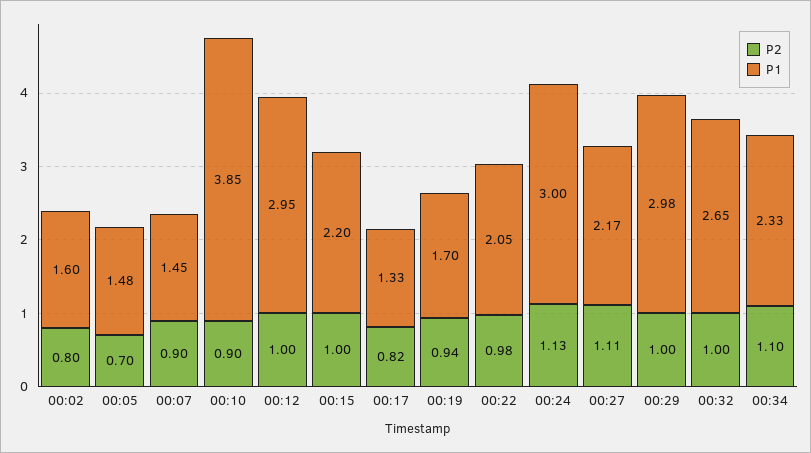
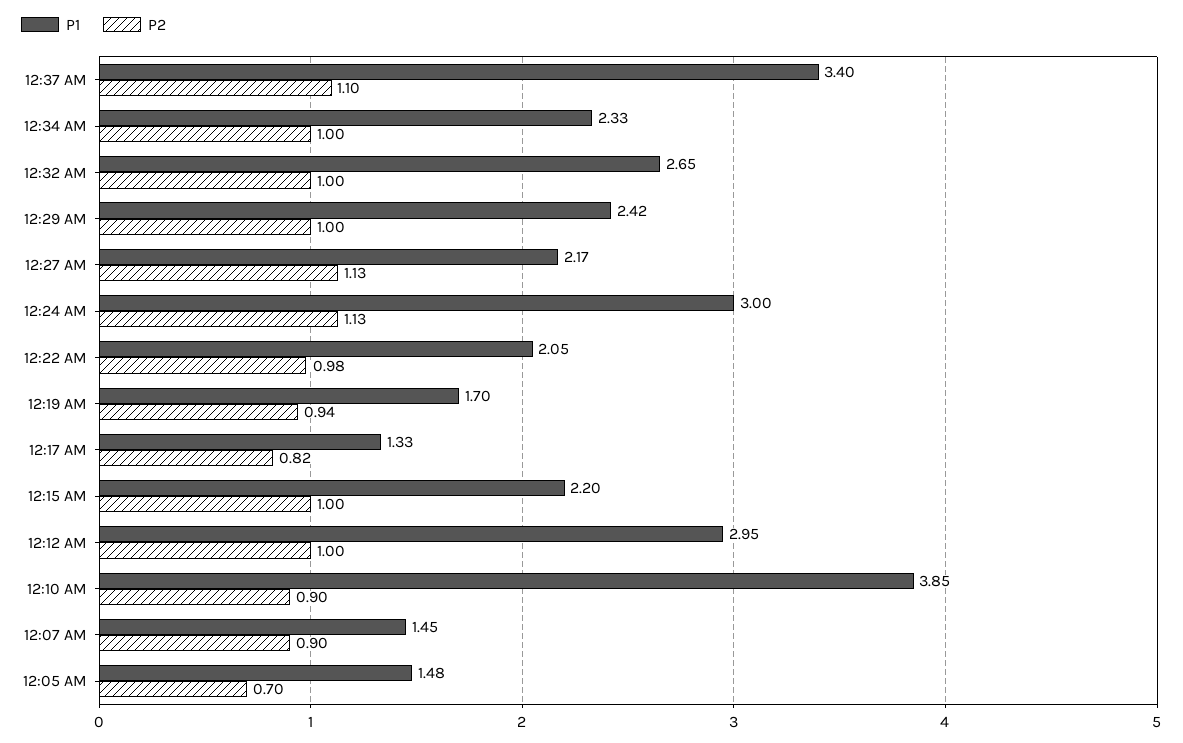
P2, 00:02: 0.8 -> none
P1, 00:02: 1.6 -> none
P2, 00:27: 1.11 -> 1.13
P1, 00:29: 2.98 -> 2.42
P2, 00:34: 1.1 -> 1
P1, 12:37 AM: none -> 3.4
P2, 12:37 AM: none -> 1.1

